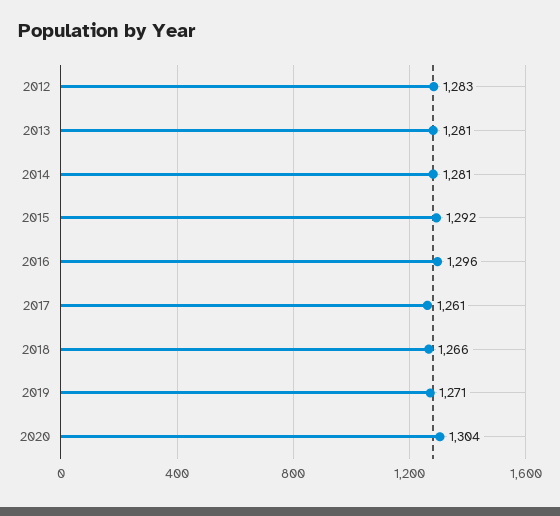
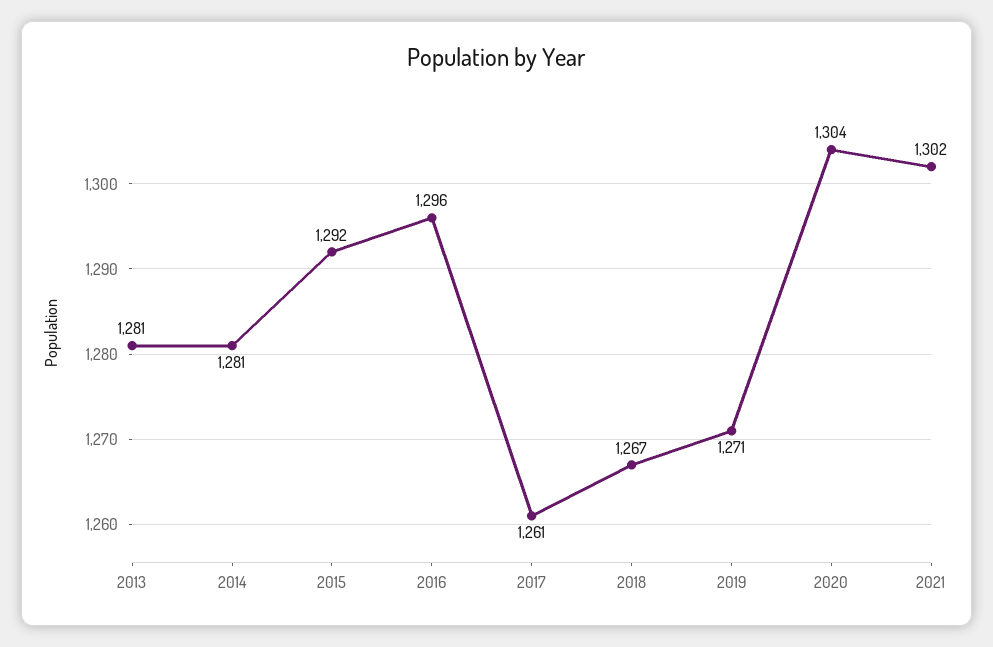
2012: 1283 -> none
2018: 1266 -> 1267
2021: none -> 1302

